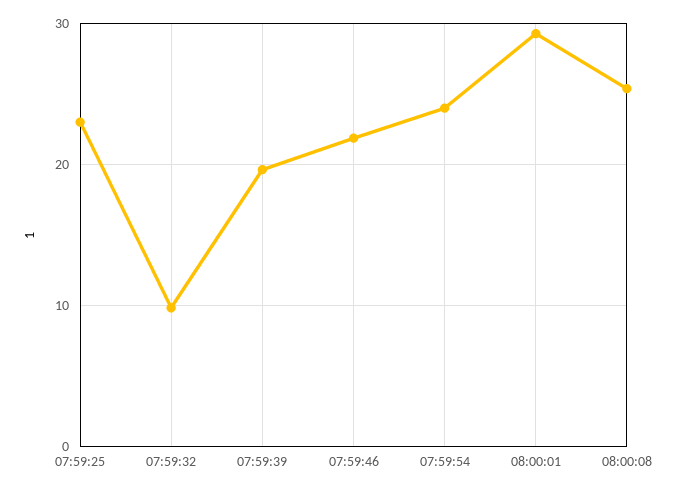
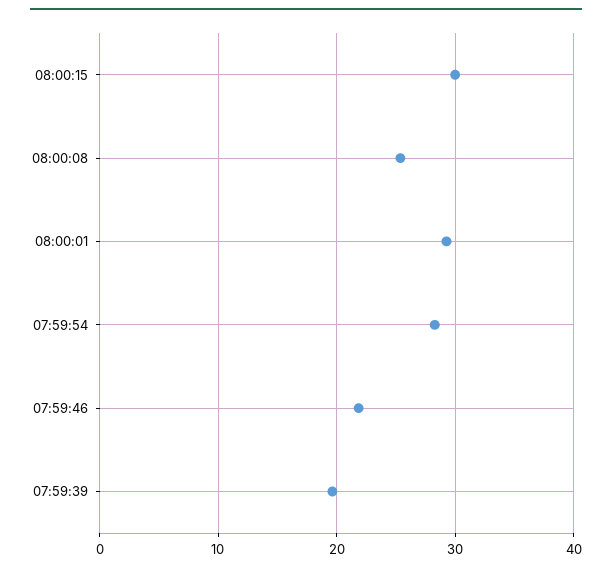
07:59:25: 23 -> none
07:59:32: 10 -> none
07:59:54: 24 -> 28
08:00:15: none -> 30

